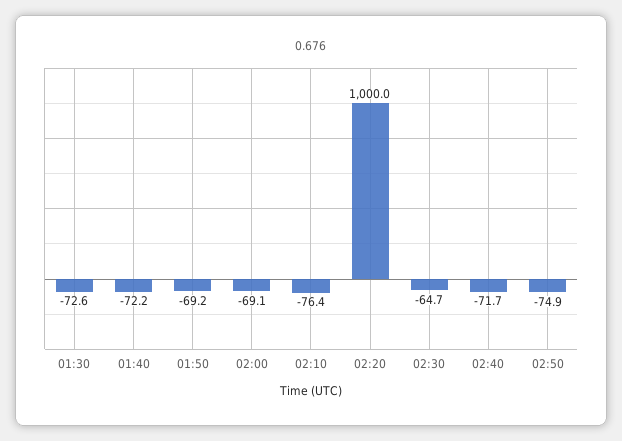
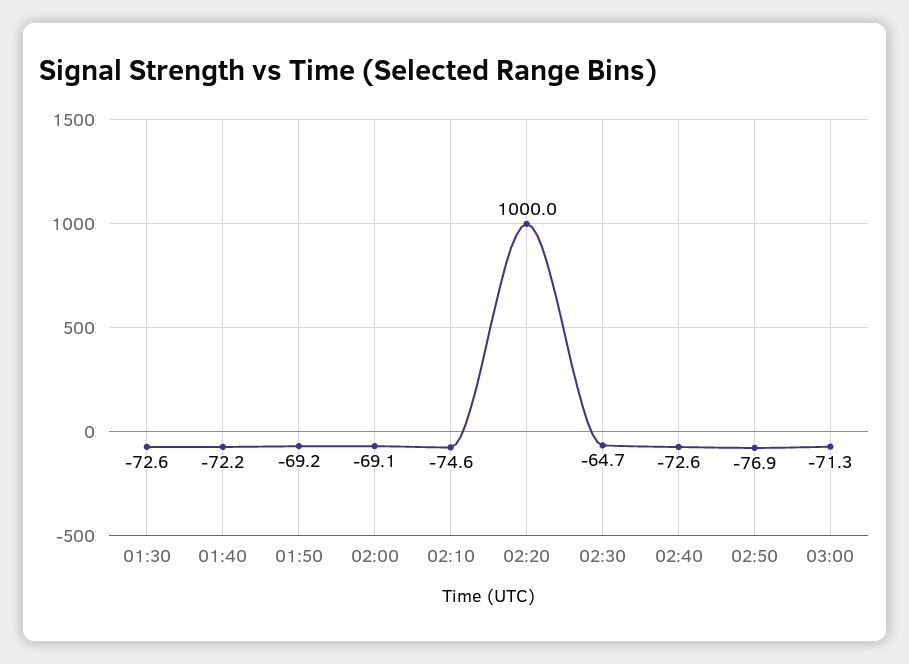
02:10: -76.4 -> -74.6
02:40: -71.7 -> -72.6
02:50: -74.9 -> -76.9
03:00: none -> -71.3

